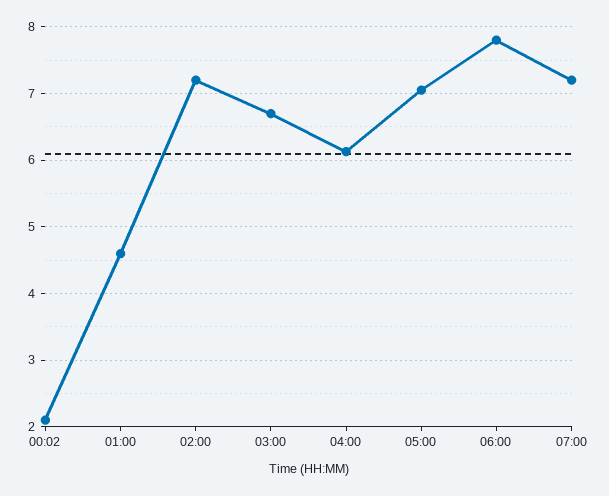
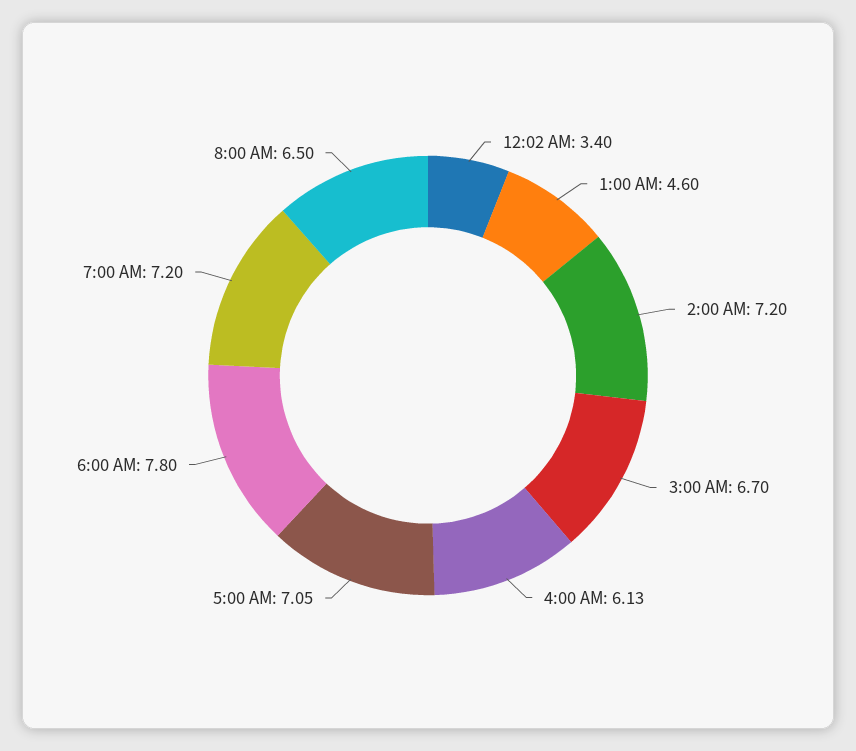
00:02: 2.1 -> 3.4
8:00 AM: none -> 6.5

